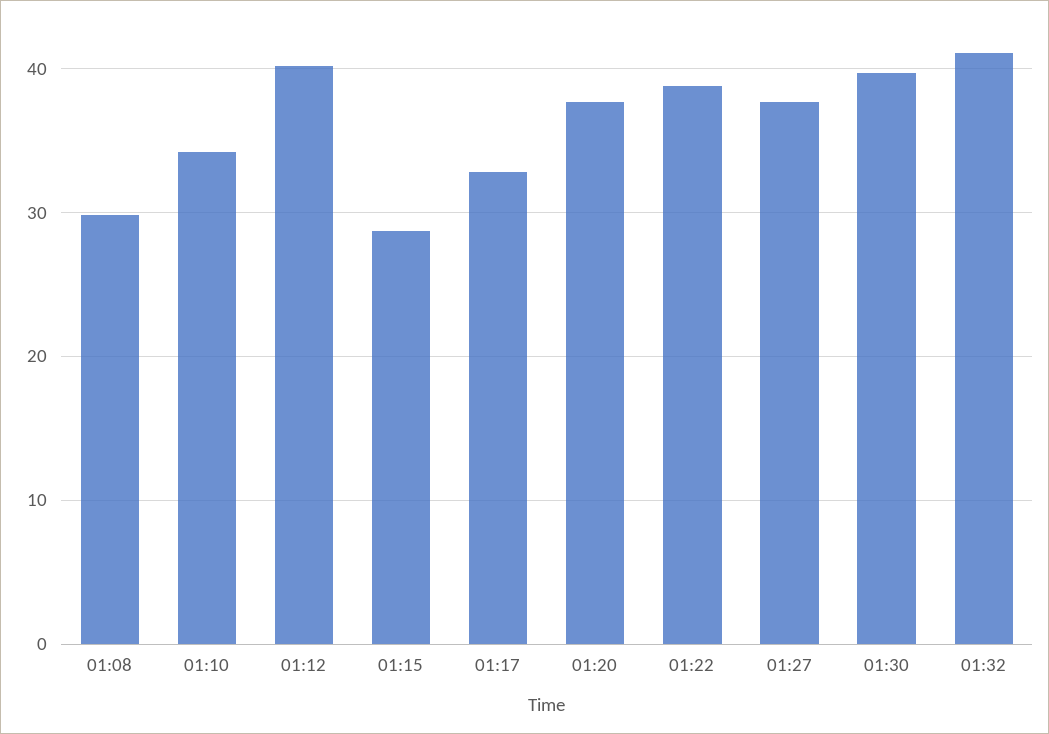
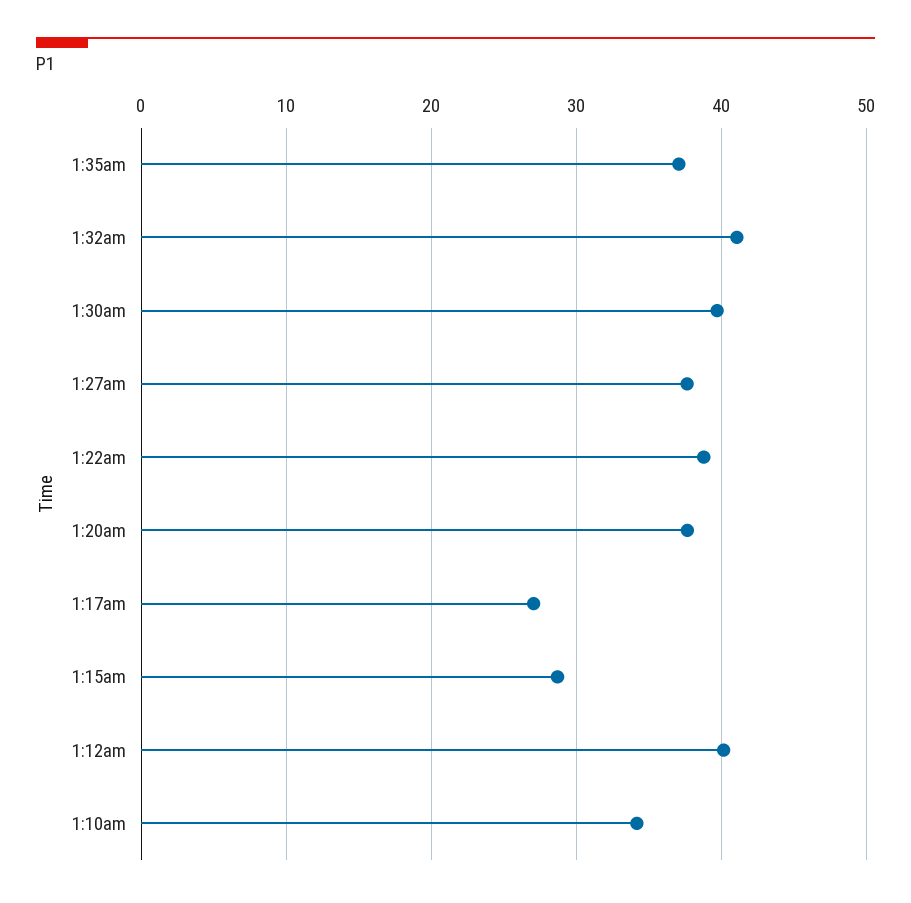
01:08: 30 -> none
01:17: 33 -> 27
1:35am: none -> 37

